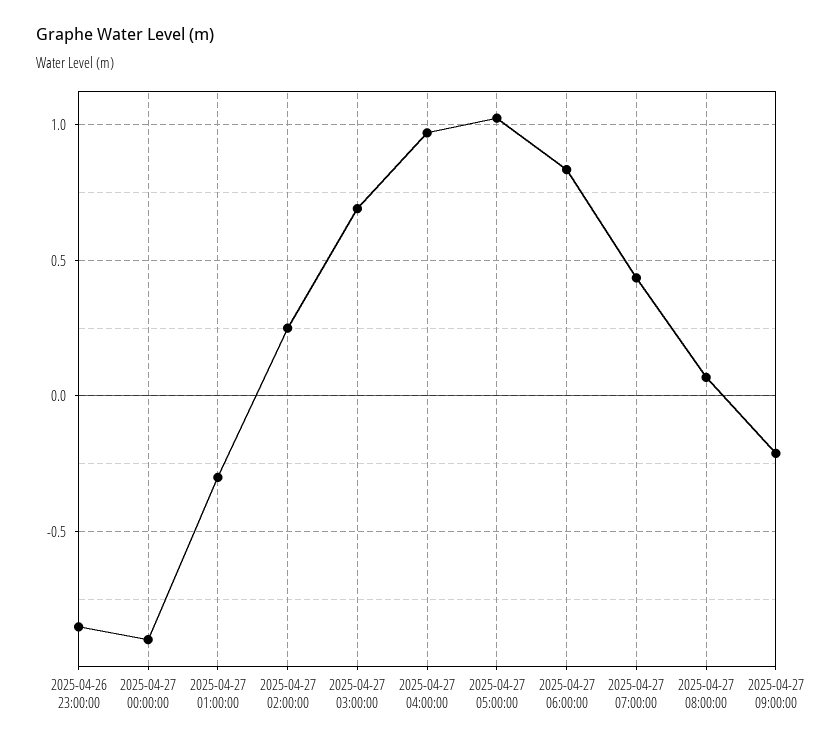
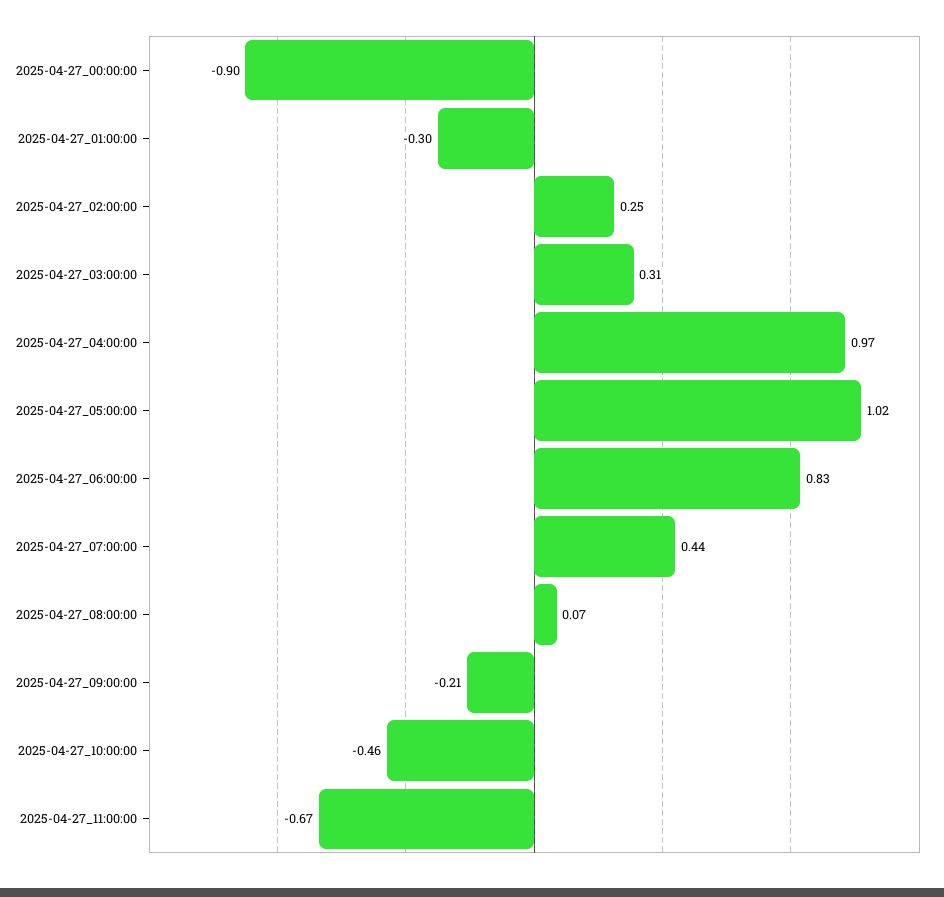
2025-04-26 23:00:00: -0.85 -> none
2025-04-27 03:00:00: 0.7 -> 0.31
2025-04-27_10:00:00: none -> -0.46
2025-04-27_11:00:00: none -> -0.67

